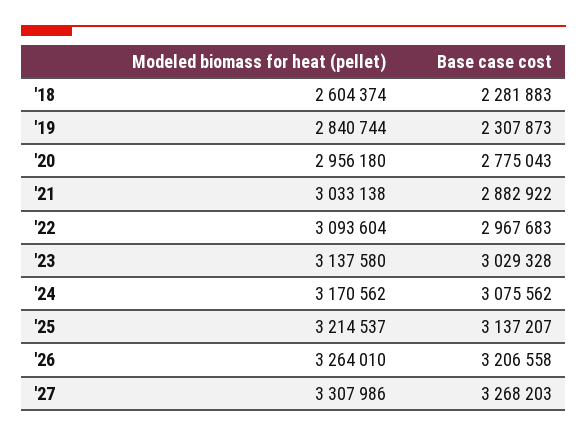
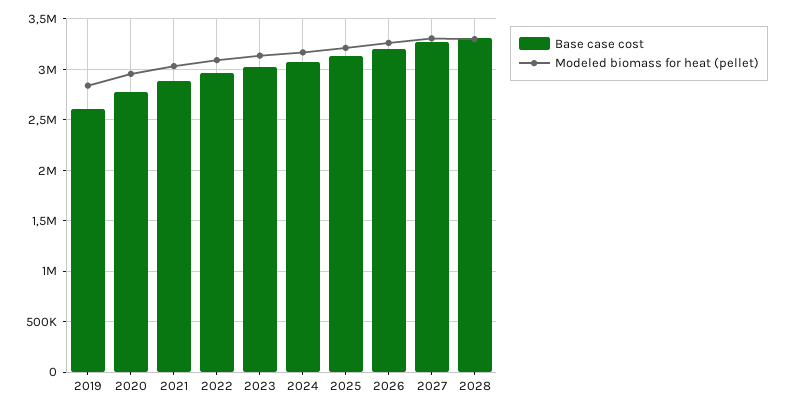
Modeled biomass for heat (pellet), '18: 2604374 -> none
Base case cost, '18: 2281883 -> none
Base case cost, '19: 2307873 -> 2600000
Base case cost, 2028: none -> 3300000
Modeled biomass for heat (pellet), 2028: none -> 3300000

